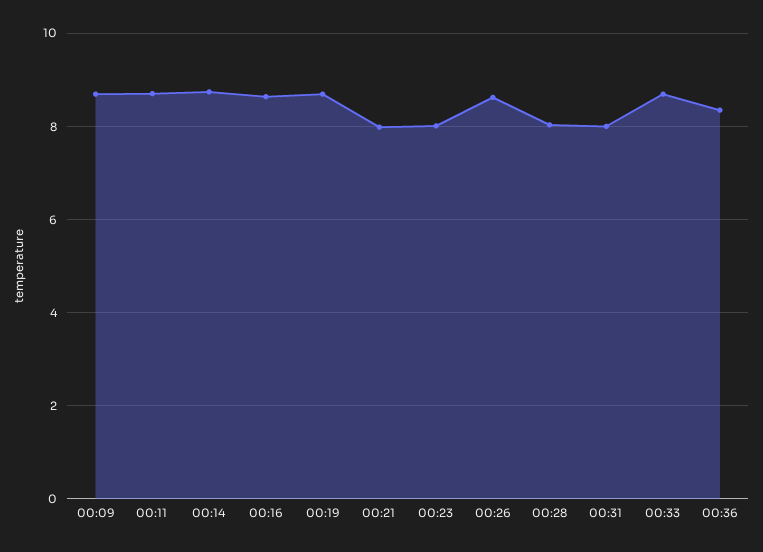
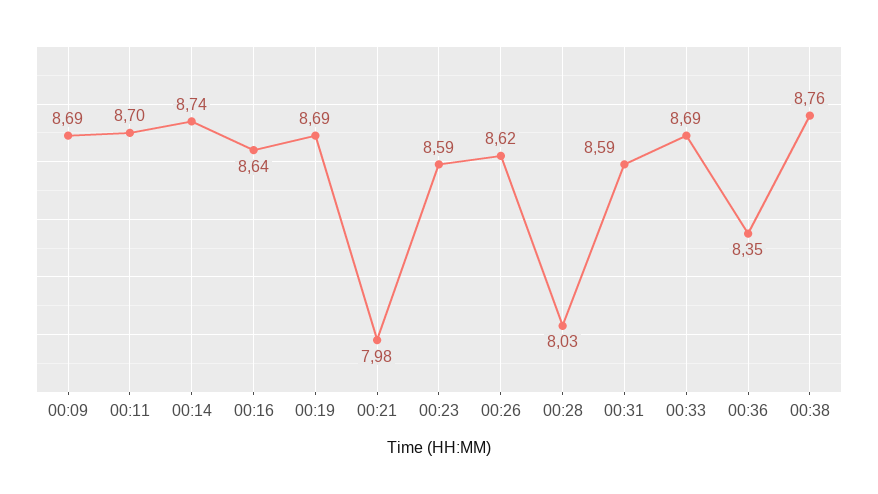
00:23: 8 -> 8.59
00:31: 8 -> 8.59
00:38: none -> 8.76

